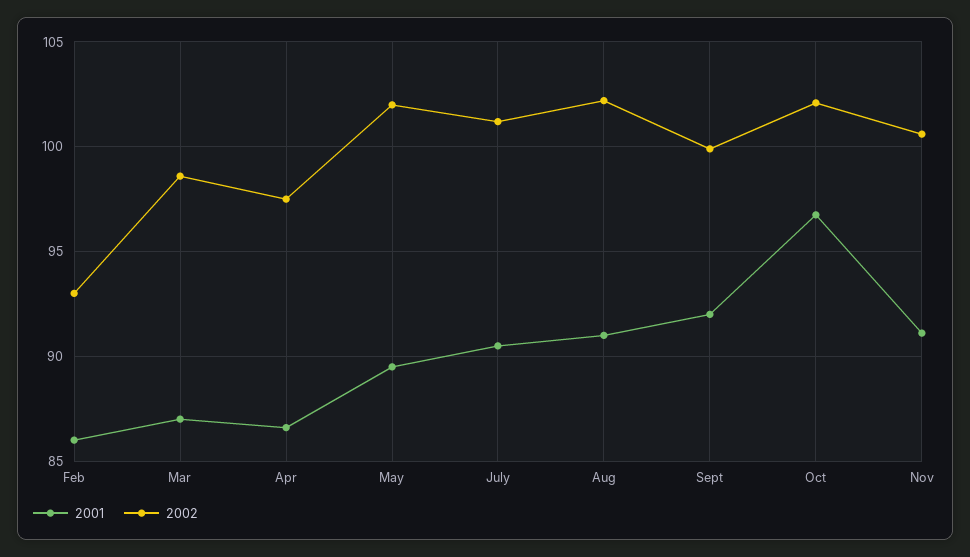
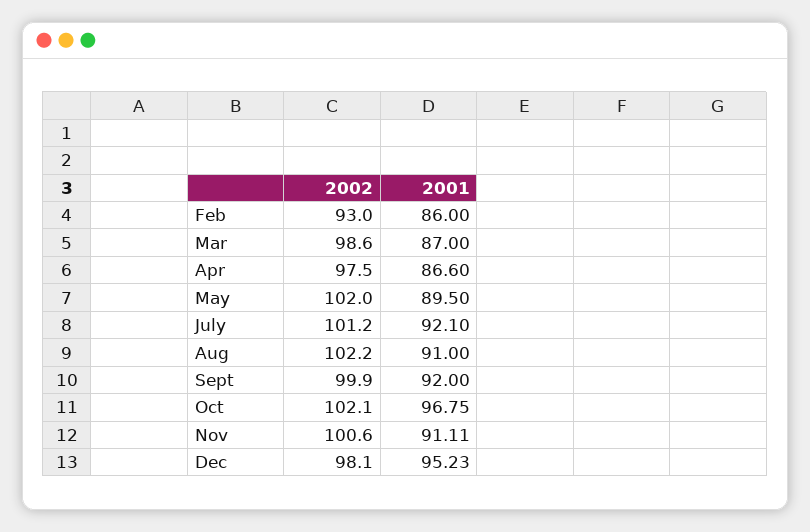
2001, July: 90.5 -> 92.1
2002, Dec: none -> 98.1
2001, Dec: none -> 95.23

